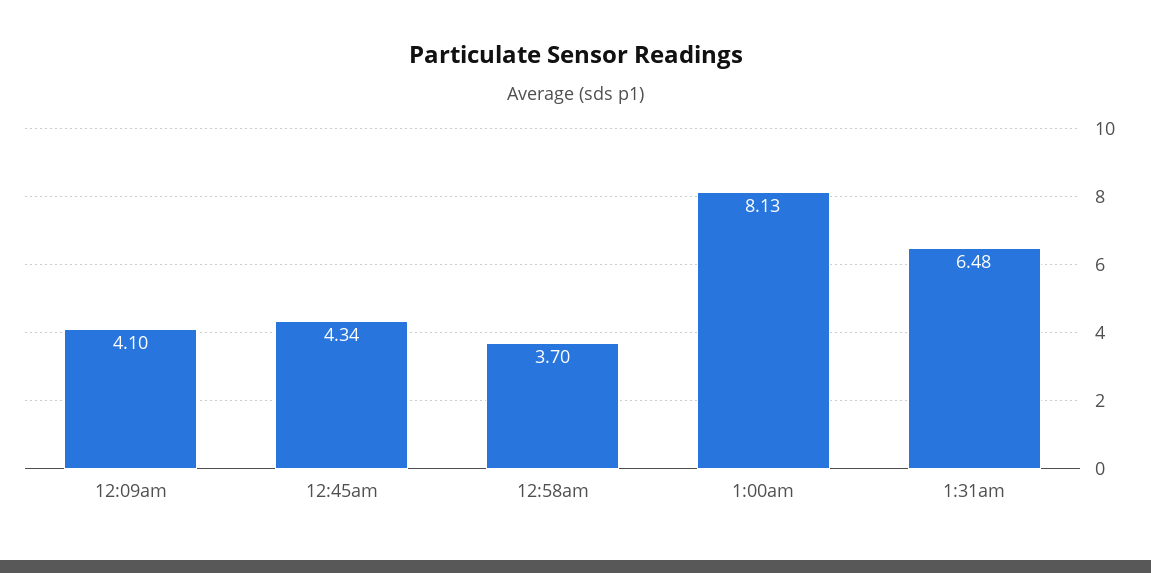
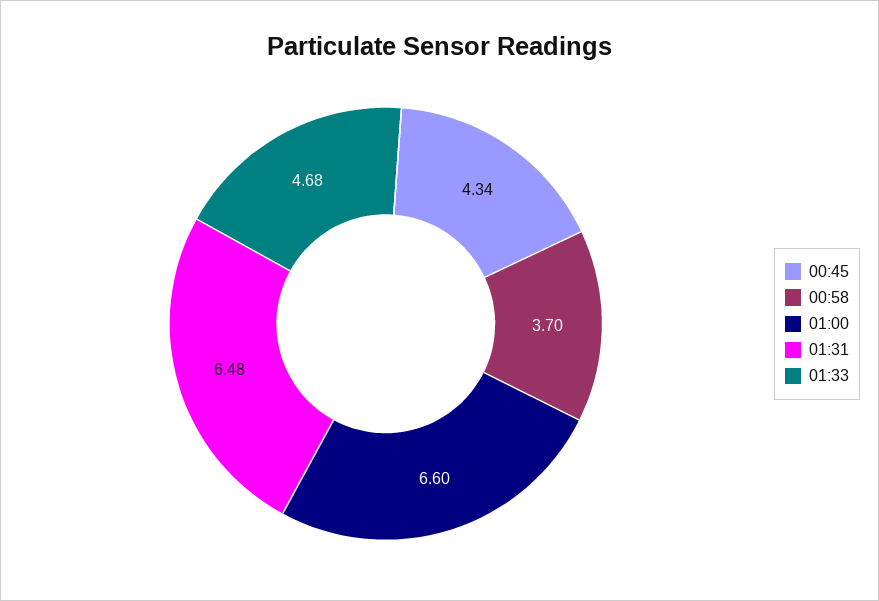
12:09am: 4.1 -> none
1:00am: 8.13 -> 6.6
01:33: none -> 4.68

